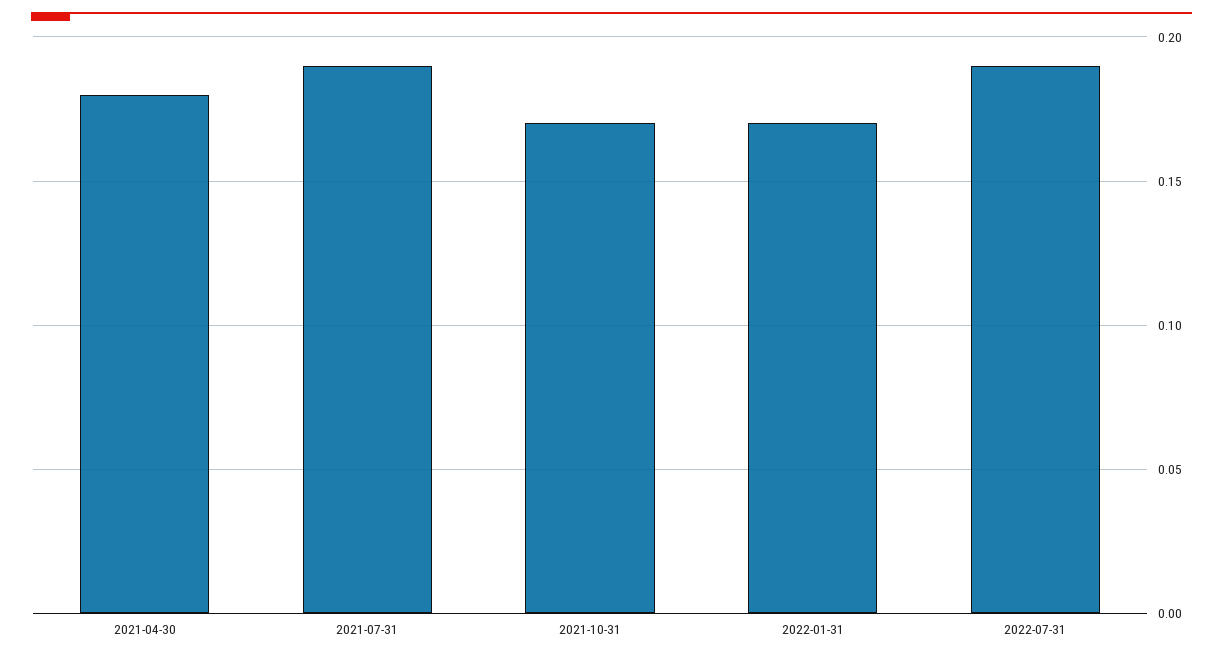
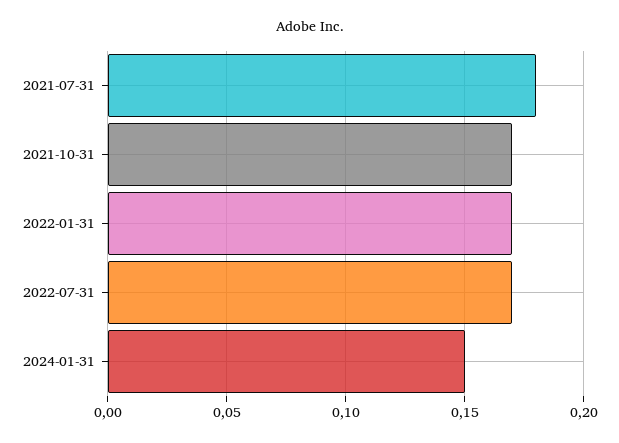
2021-04-30: 0.18 -> none
2021-07-31: 0.19 -> 0.18
2022-07-31: 0.19 -> 0.17
2024-01-31: none -> 0.15

